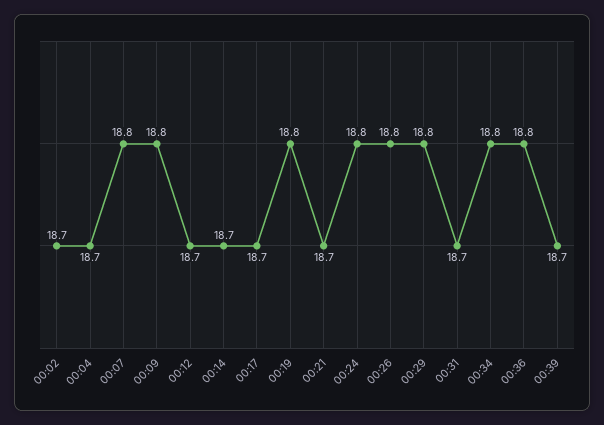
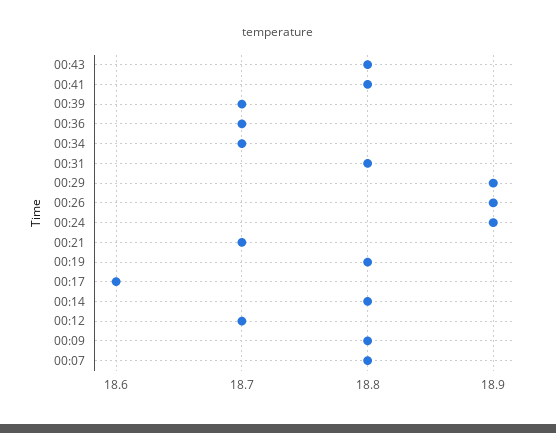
00:02: 18.7 -> none
00:04: 18.7 -> none
00:14: 18.7 -> 18.8
00:17: 18.7 -> 18.6
00:24: 18.8 -> 18.9
00:26: 18.8 -> 18.9
00:29: 18.8 -> 18.9
00:31: 18.7 -> 18.8
00:34: 18.8 -> 18.7
00:36: 18.8 -> 18.7
00:43: none -> 18.8
00:41: none -> 18.8

